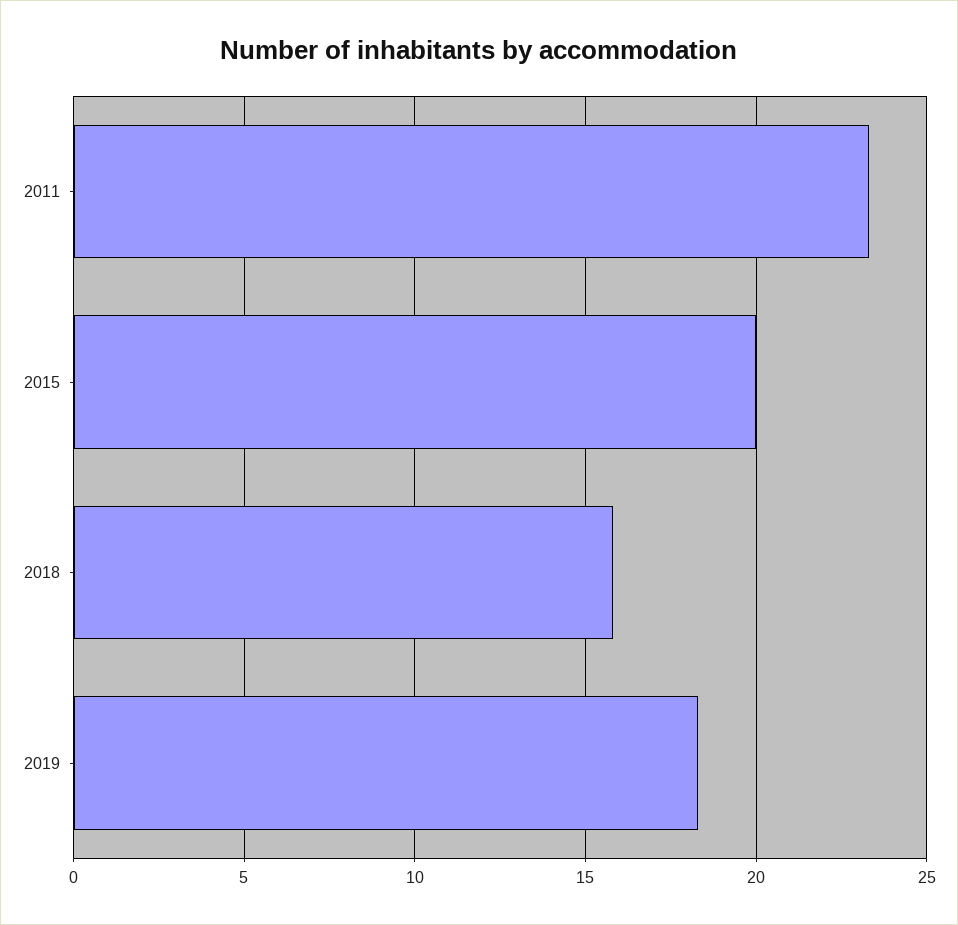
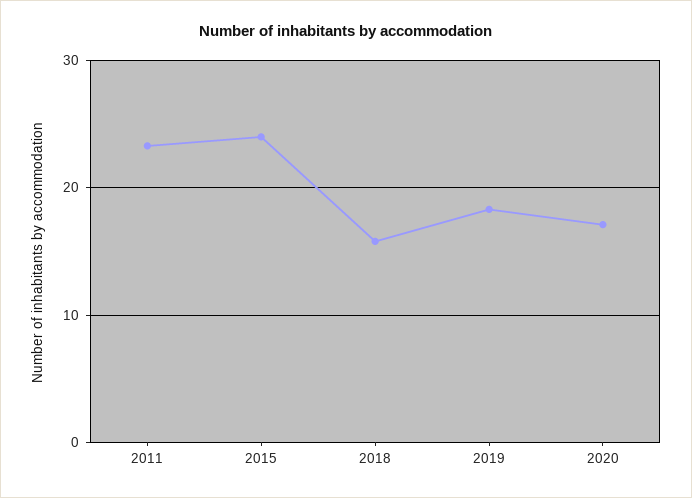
2015: 20 -> 24
2020: none -> 17

